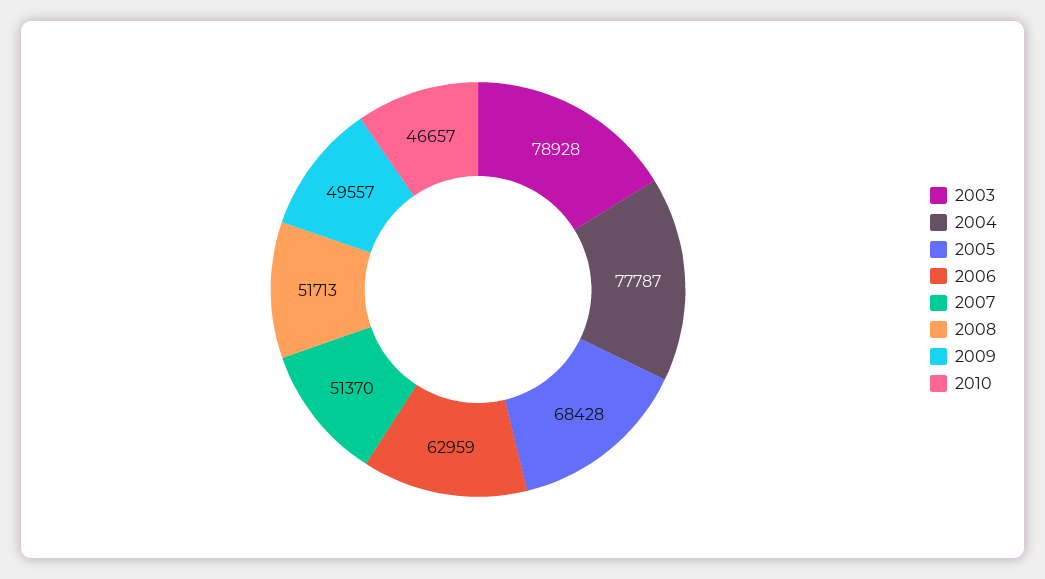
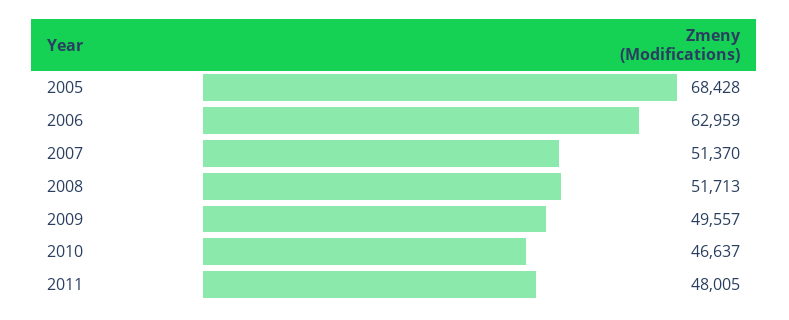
2003: 78928 -> none
2004: 77787 -> none
2010: 46657 -> 46637
2011: none -> 48005

